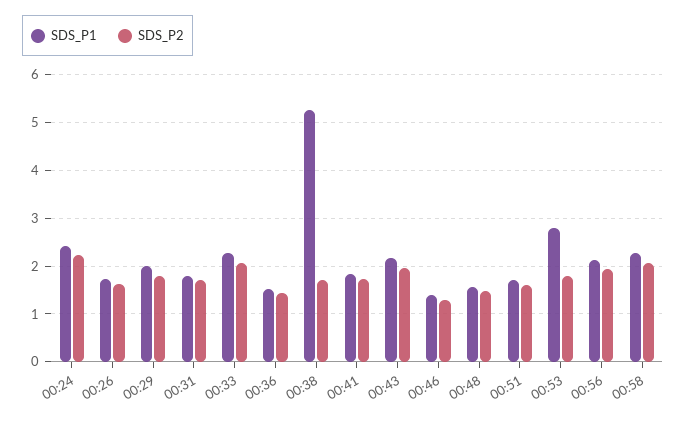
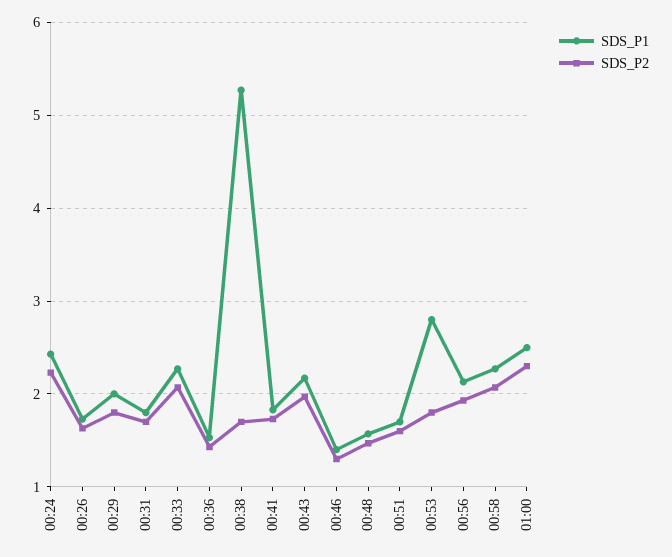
SDS_P1, 01:00: none -> 2.5
SDS_P2, 01:00: none -> 2.3

